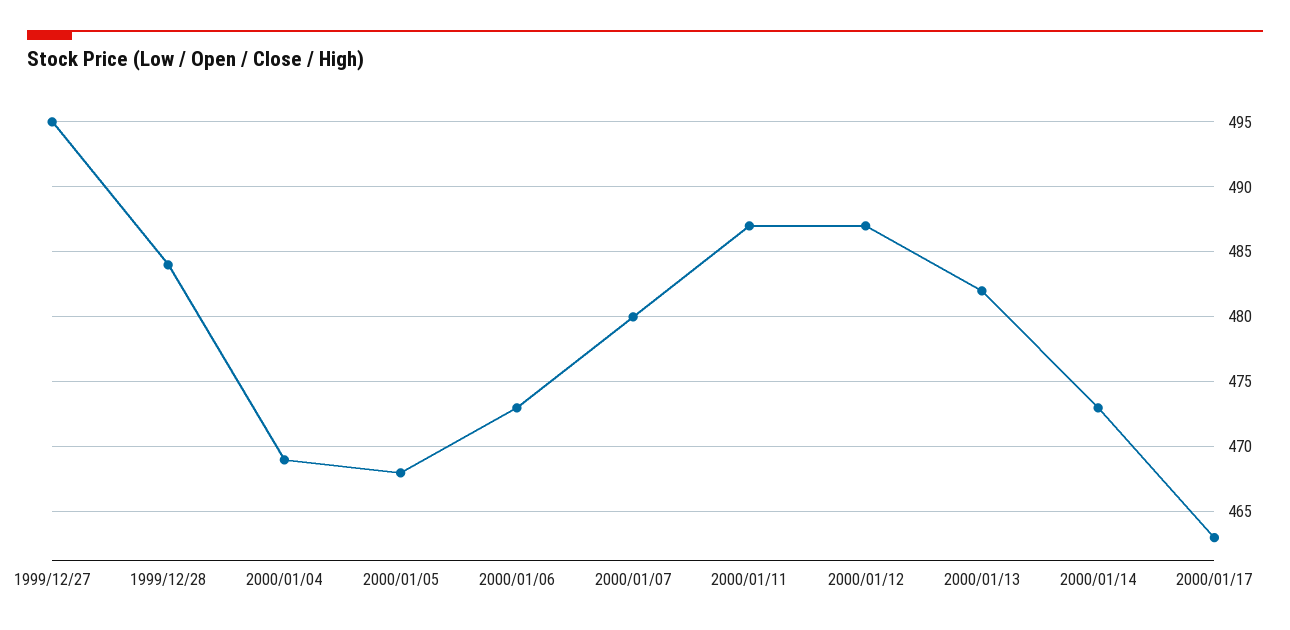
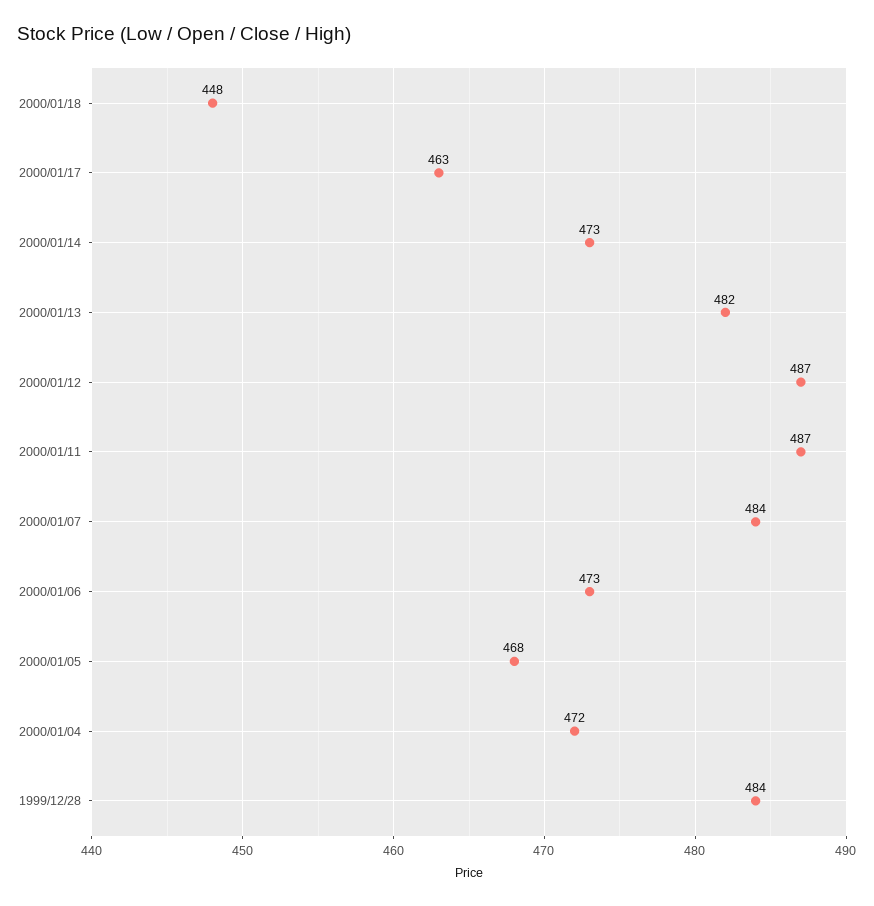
1999/12/27: 495 -> none
2000/01/04: 469 -> 472
2000/01/07: 480 -> 484
2000/01/18: none -> 448

